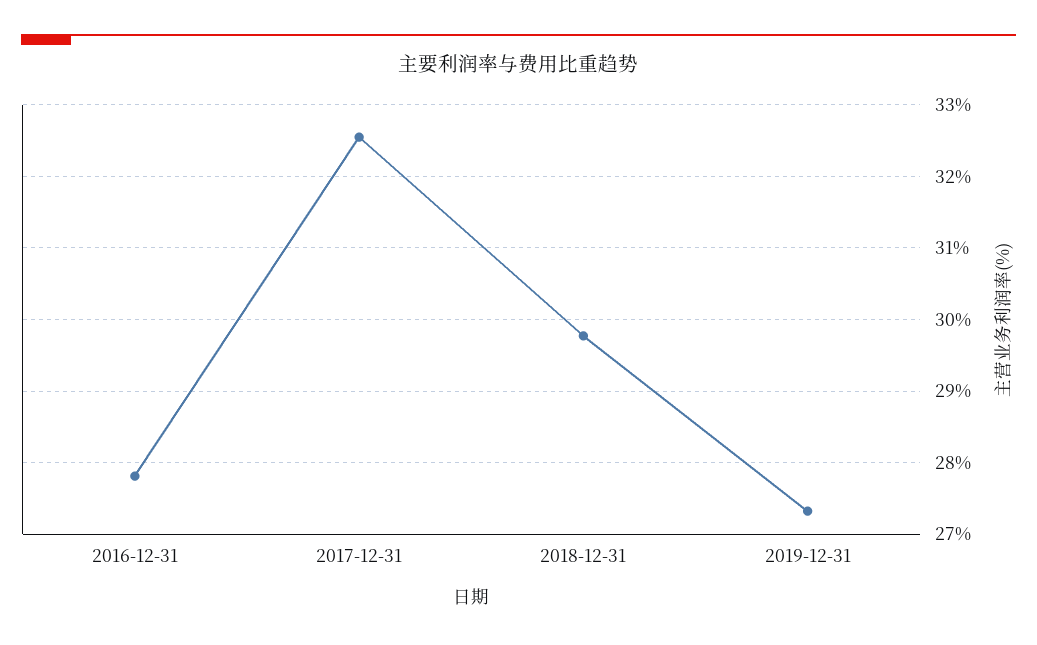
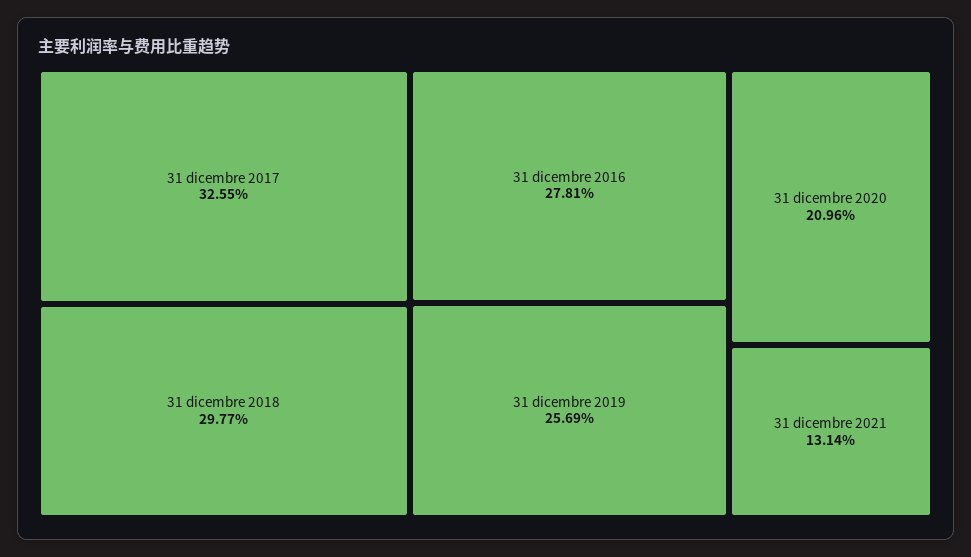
2019-12-31: 27.3 -> 25.69
31 dicembre 2020: none -> 20.96
31 dicembre 2021: none -> 13.14

